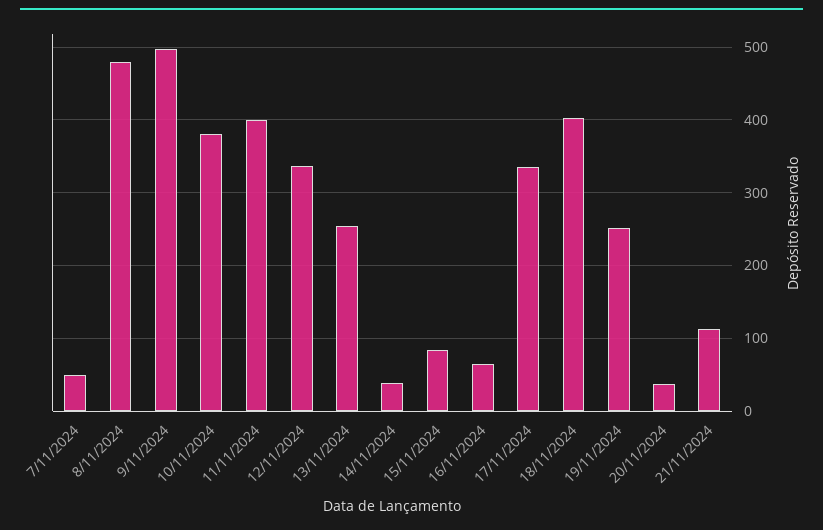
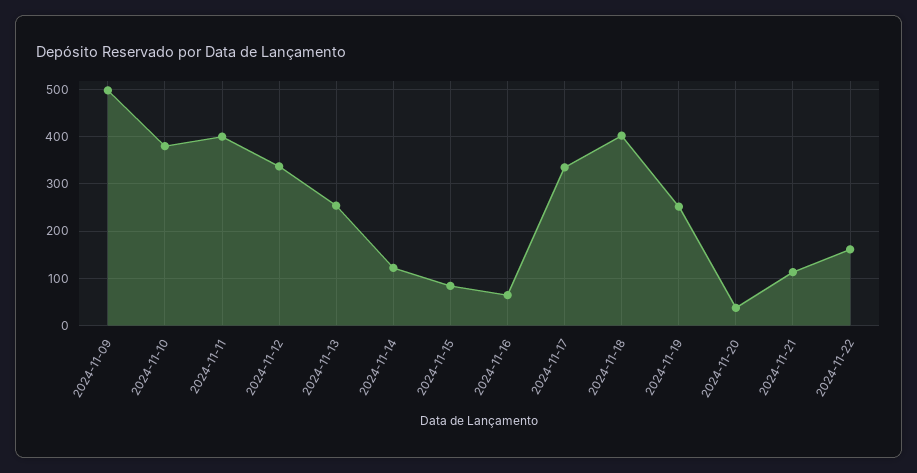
7/11/2024: 50 -> none
8/11/2024: 480 -> none
14/11/2024: 40 -> 120
2024-11-22: none -> 160

